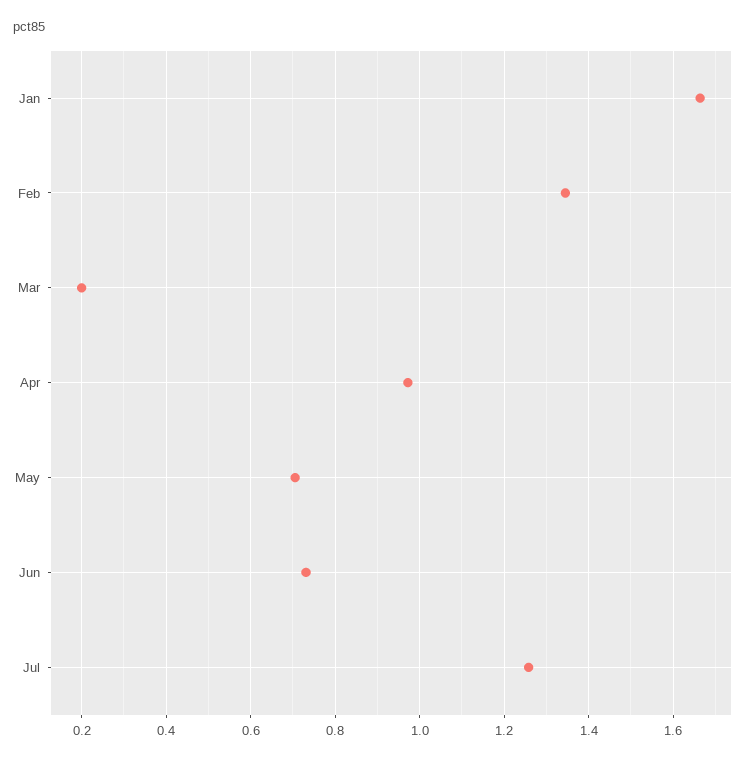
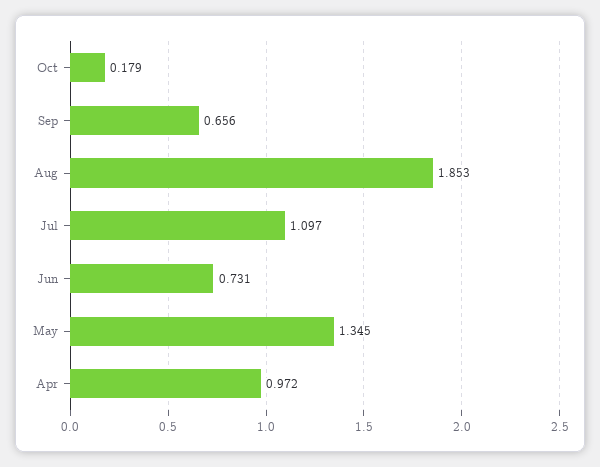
Jan: 1.66 -> none
Feb: 1.34 -> none
Mar: 0.2 -> none
May: 0.7 -> 1.345
Jul: 1.26 -> 1.097
Oct: none -> 0.179
Sep: none -> 0.656
Aug: none -> 1.853

